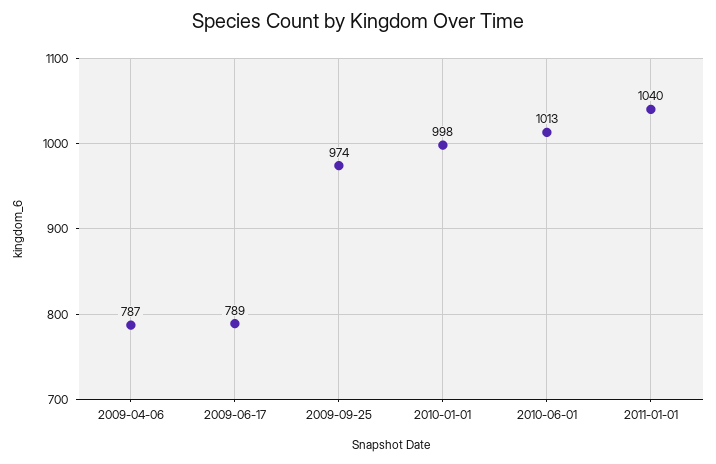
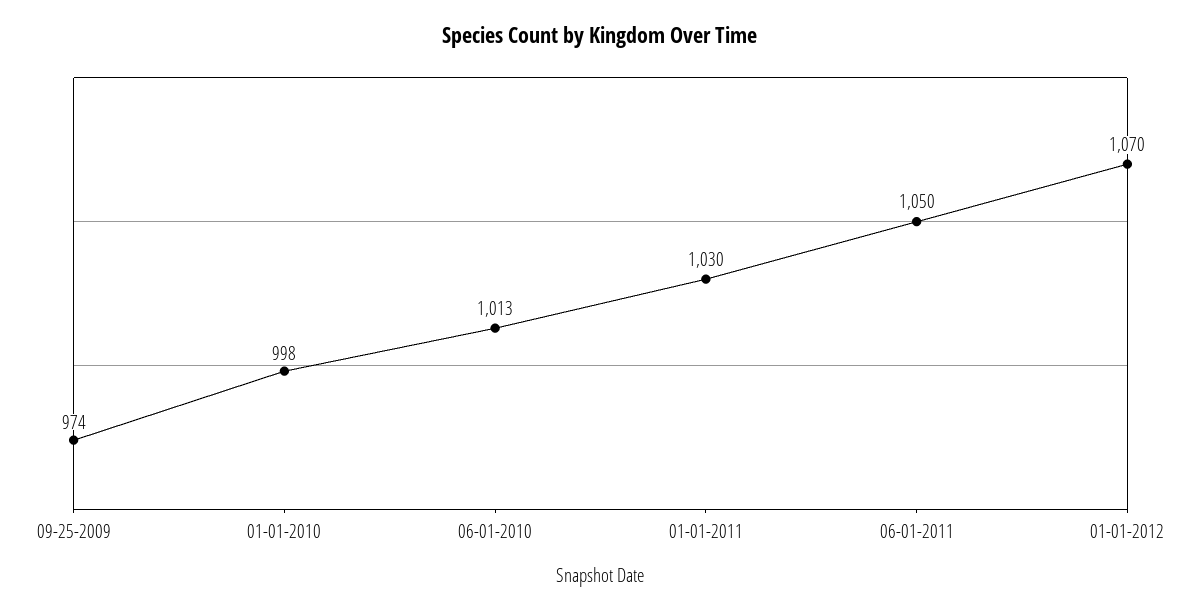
2009-04-06: 787 -> none
2009-06-17: 789 -> none
2011-01-01: 1040 -> 1030
06-01-2011: none -> 1050
01-01-2012: none -> 1070

